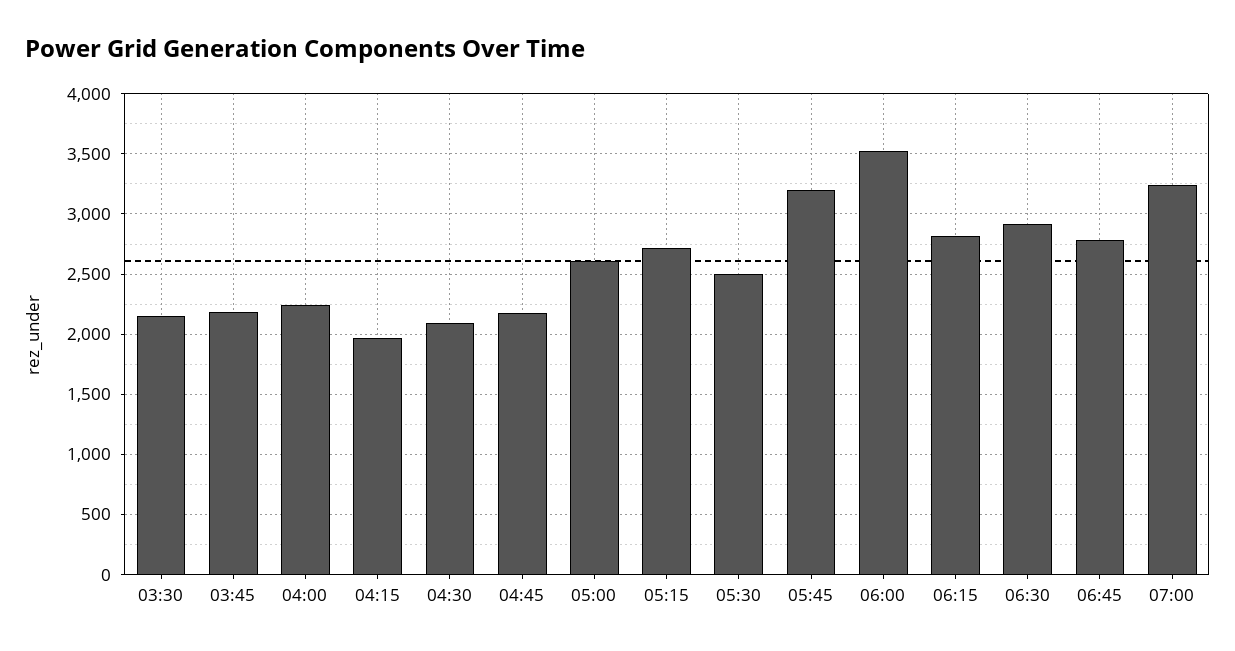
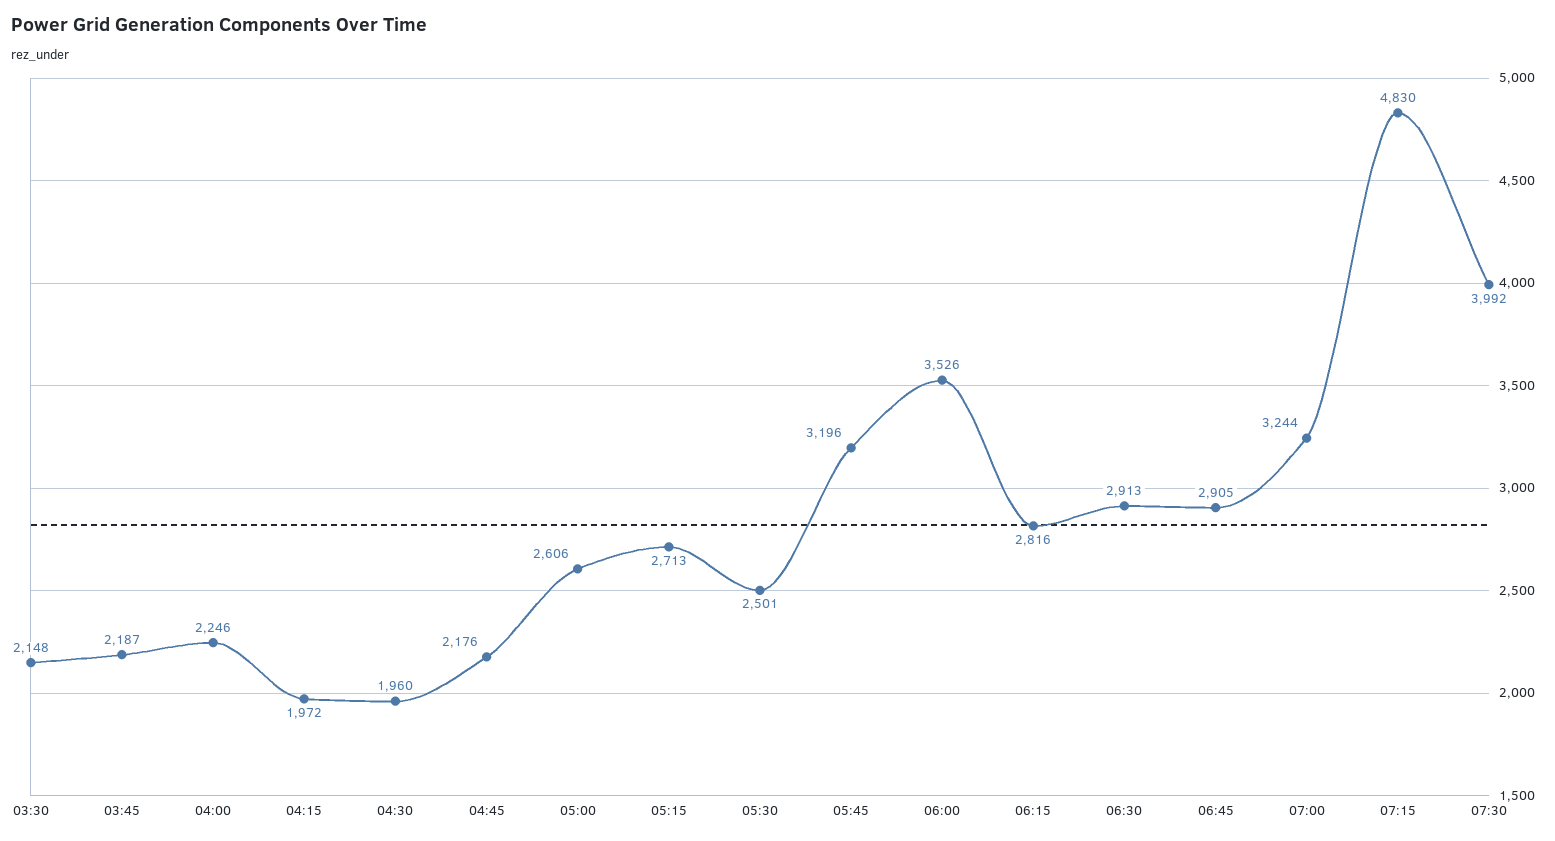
04:30: 2100 -> 1960
06:45: 2800 -> 2905
07:15: none -> 4830
07:30: none -> 3992

